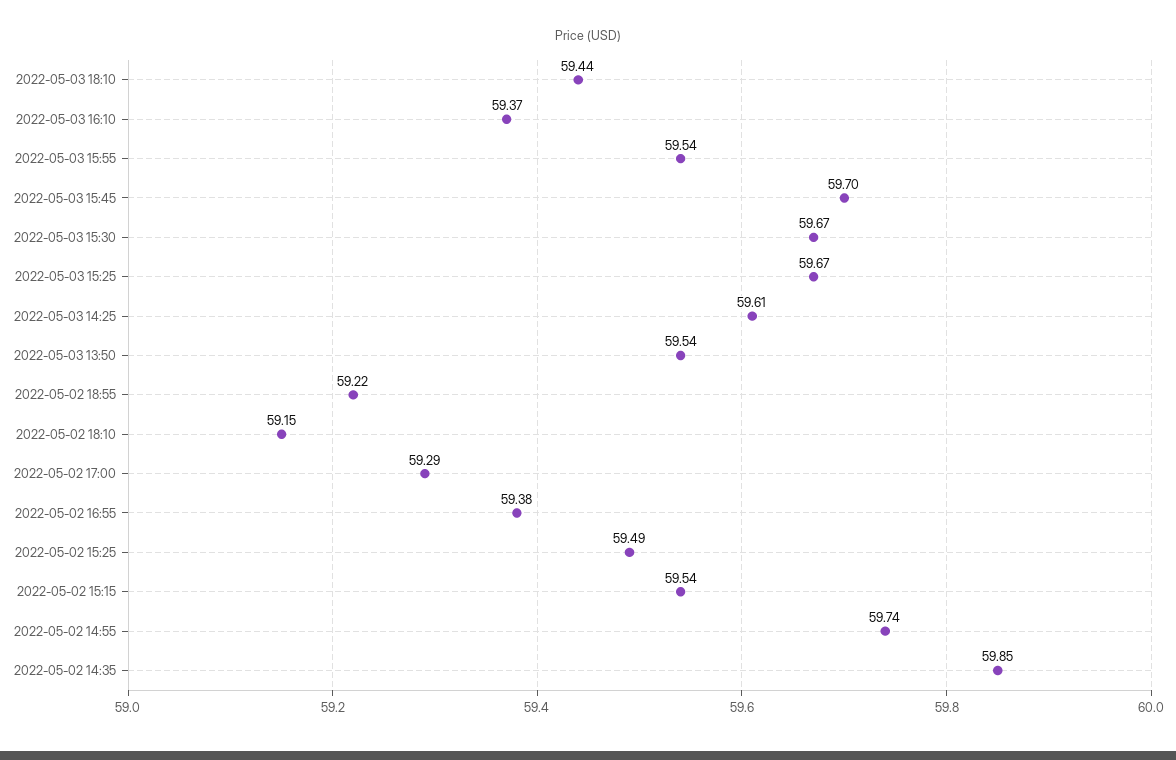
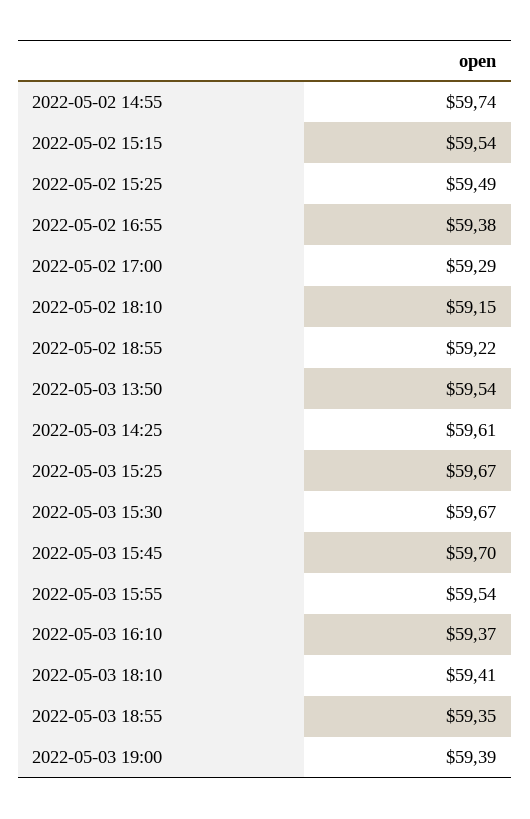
2022-05-03 18:10: 59.44 -> 59.41
2022-05-02 14:35: 59.85 -> none
2022-05-03 18:55: none -> 59.35
2022-05-03 19:00: none -> 59.39

